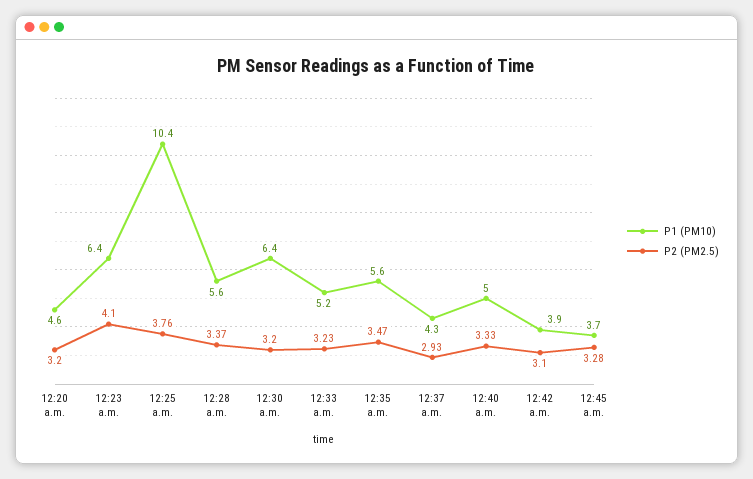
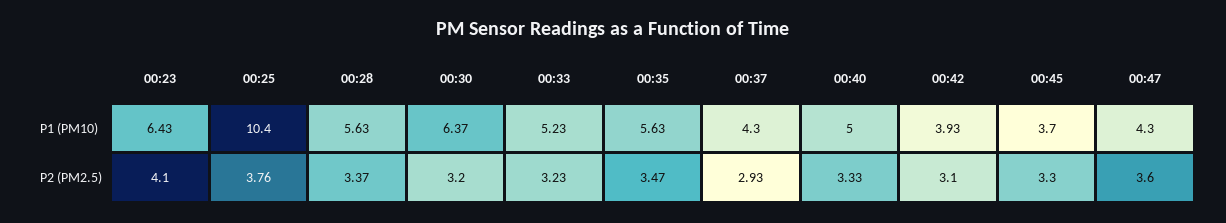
P1 (PM10), 12:20 a.m.: 4.6 -> none
P2 (PM2.5), 12:20 a.m.: 3.2 -> none
P2 (PM2.5), 12:45 a.m.: 3.28 -> 3.3
P1 (PM10), 00:47: none -> 4.3
P2 (PM2.5), 00:47: none -> 3.6

